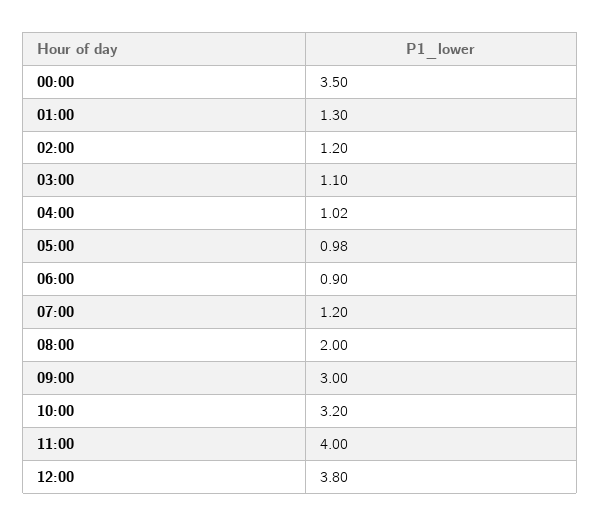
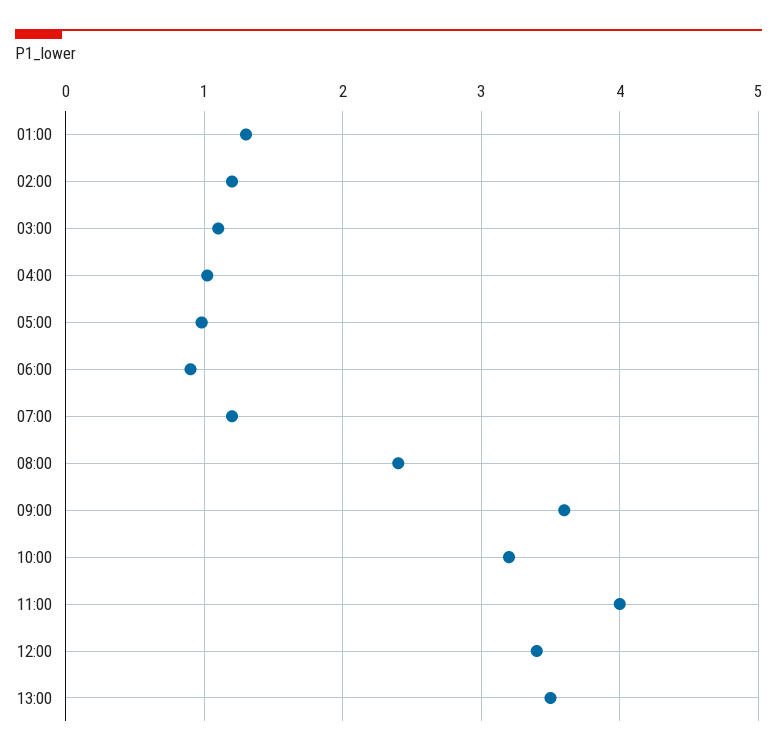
00:00: 3.5 -> none
08:00: 2 -> 2.4
09:00: 3 -> 3.6
12:00: 3.8 -> 3.4
13:00: none -> 3.5

